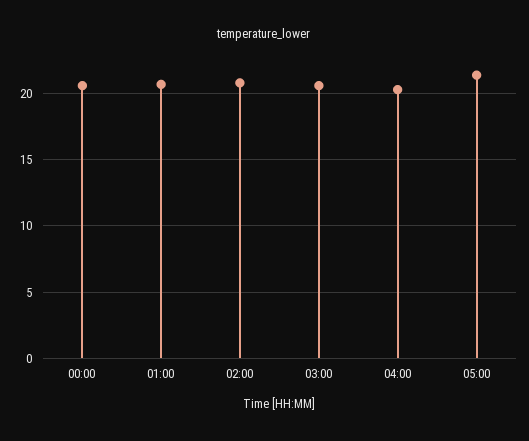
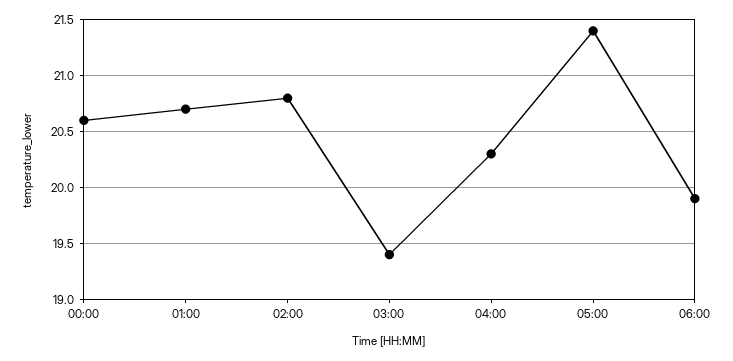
03:00: 20.5 -> 19.4
06:00: none -> 19.9

